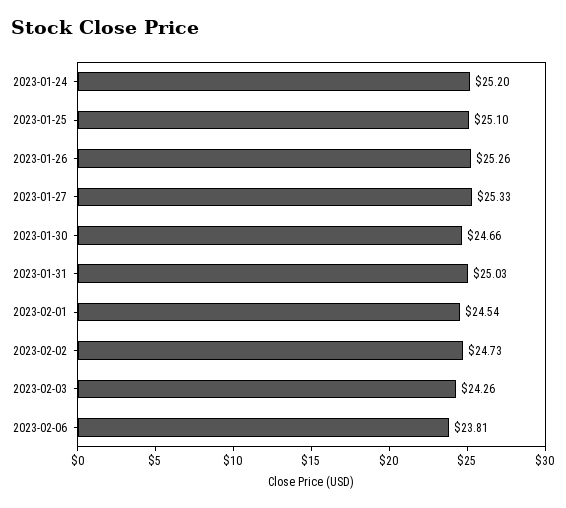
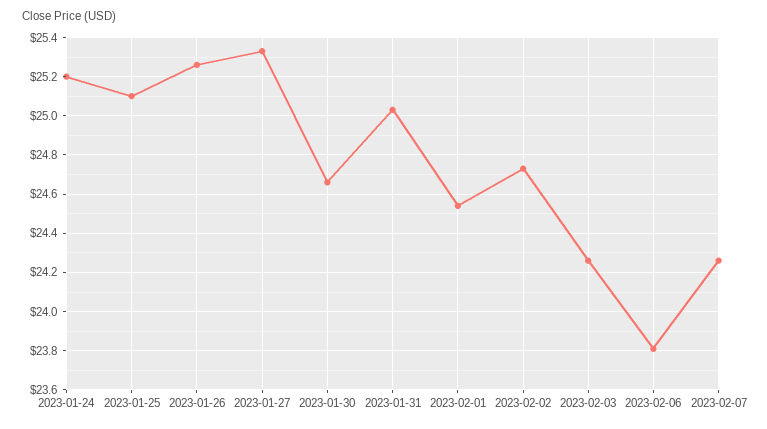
2023-02-07: none -> 24.25

